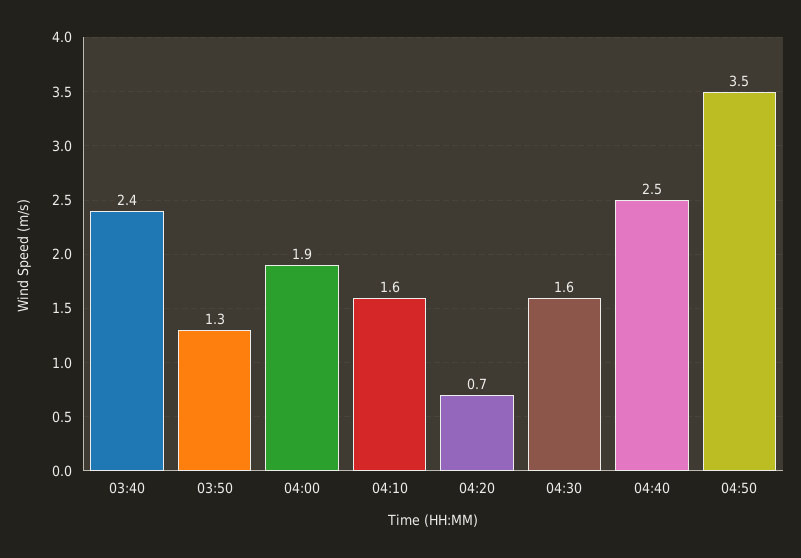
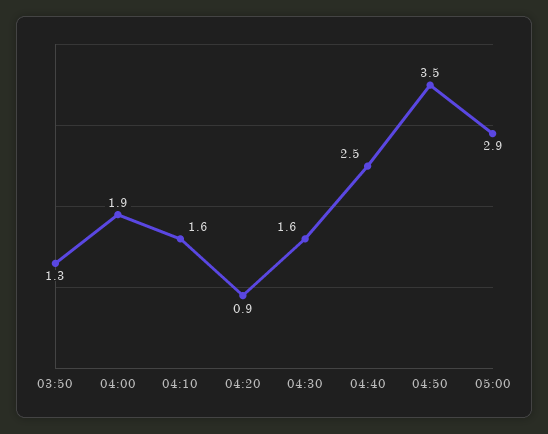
03:40: 2.4 -> none
04:20: 0.7 -> 0.9
05:00: none -> 2.9

